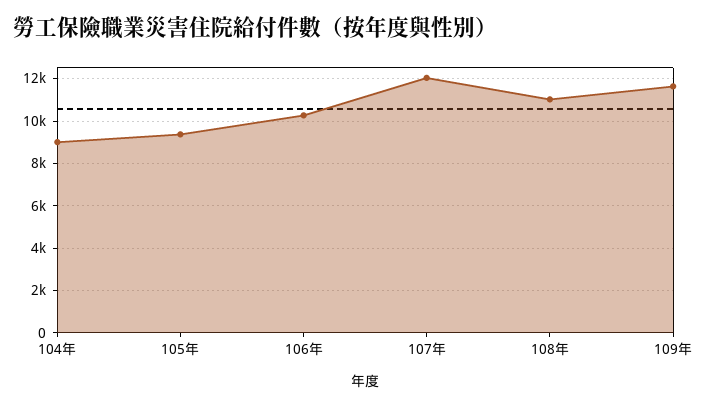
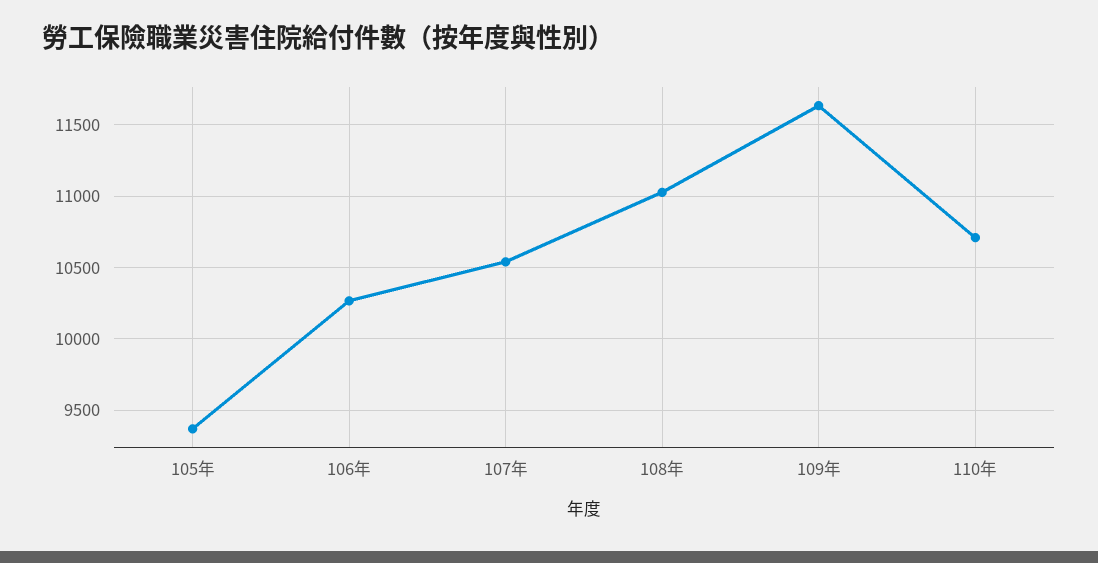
104年: 9000 -> none
107年: 12000 -> 10550
110年: none -> 10700

